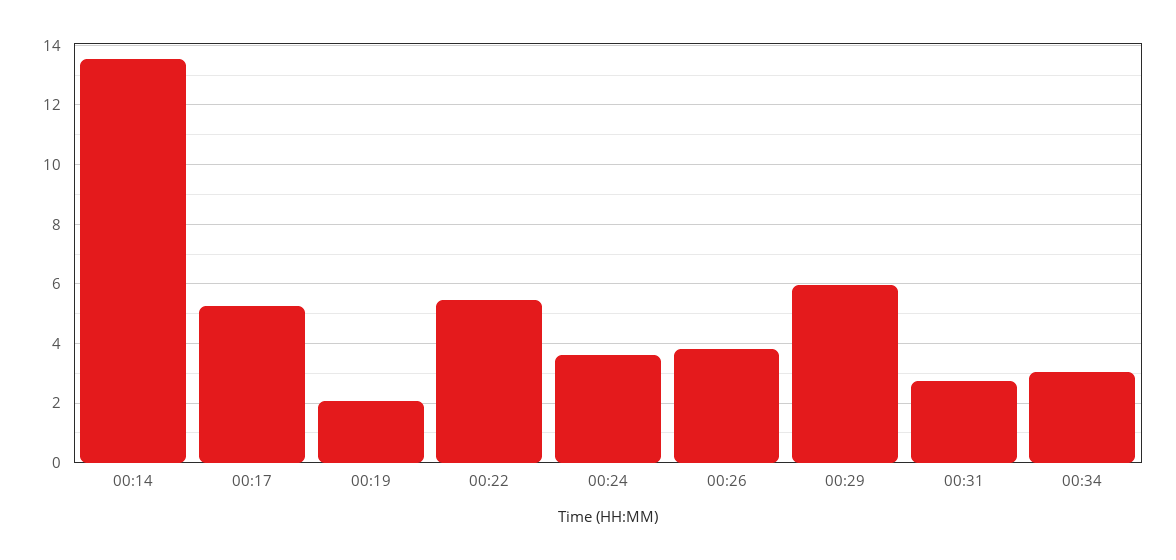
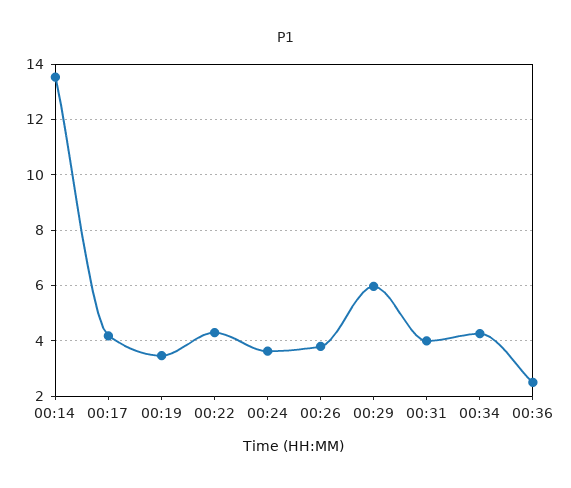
00:17: 5.25 -> 4.25
00:19: 2 -> 3.5
00:22: 5.5 -> 4.25
00:31: 2.75 -> 4
00:34: 3 -> 4.25
00:36: none -> 2.5

